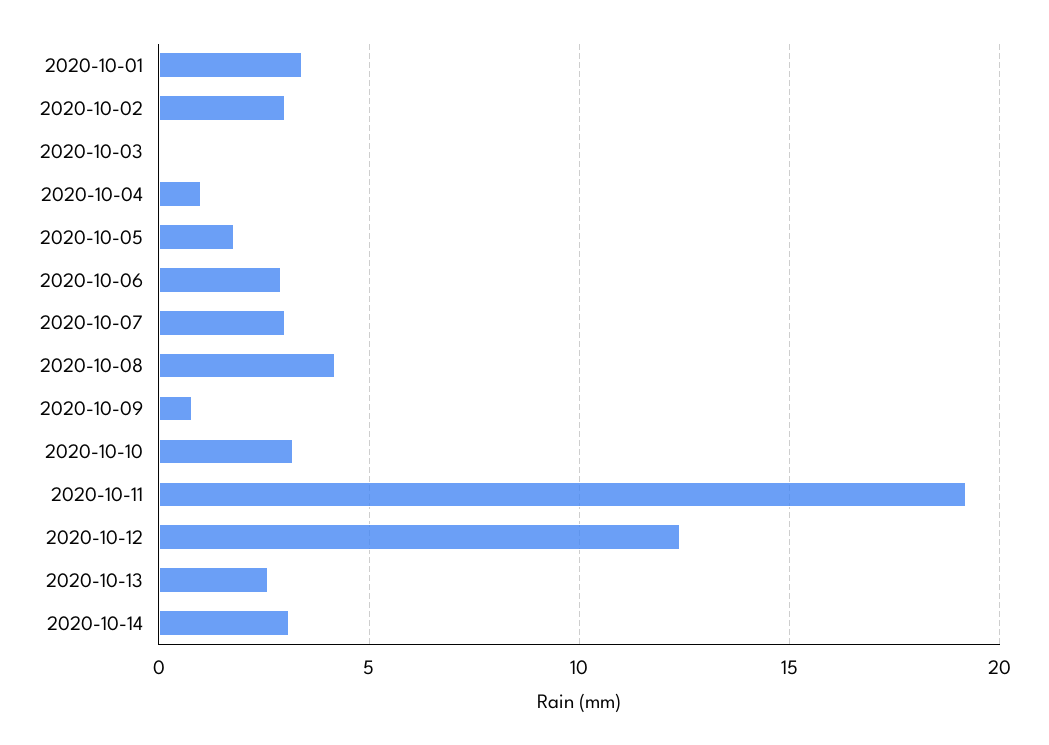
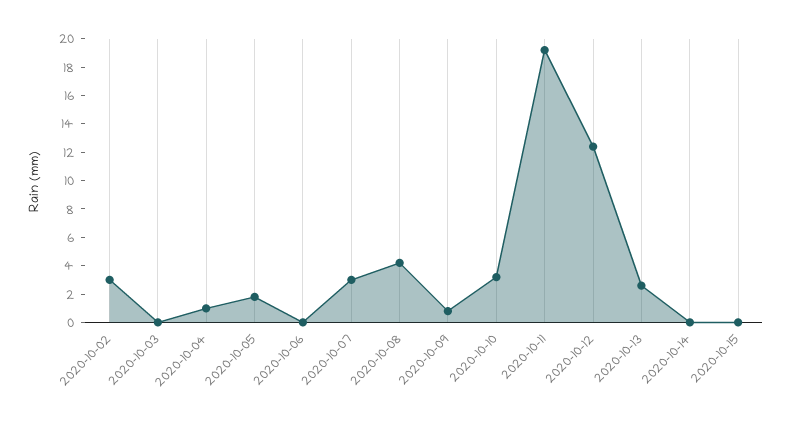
2020-10-01: 3.5 -> none
2020-10-06: 3 -> 0
2020-10-14: 3 -> 0
2020-10-15: none -> 0

